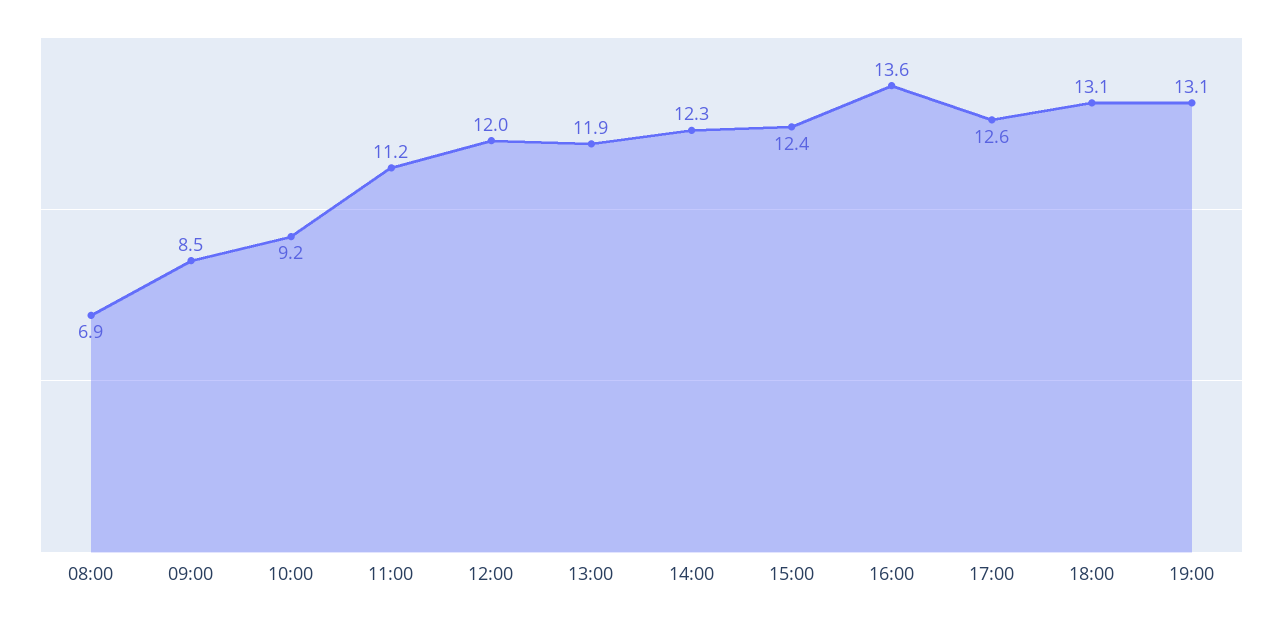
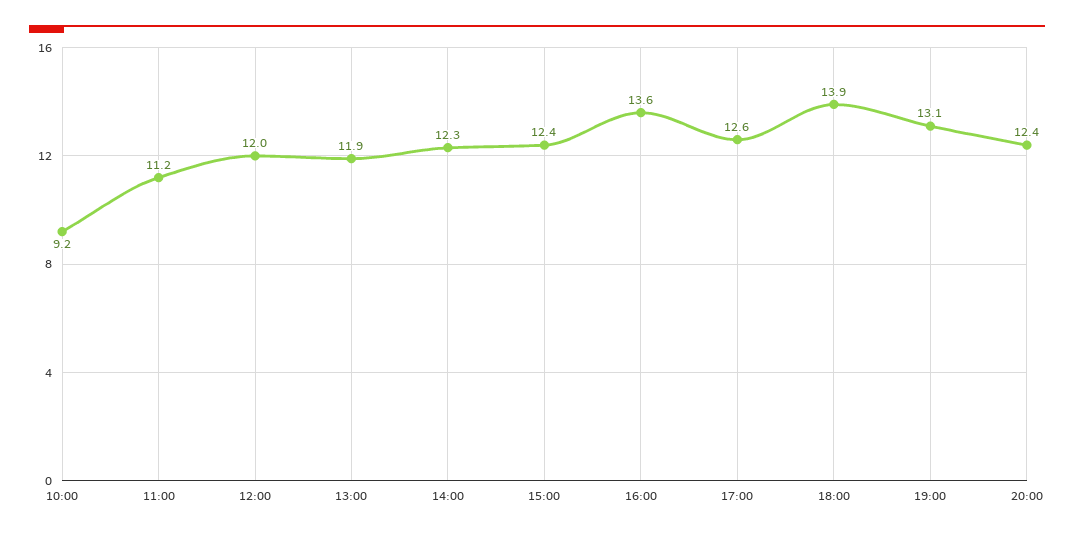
08:00: 6.9 -> none
09:00: 8.5 -> none
18:00: 13.1 -> 13.9
20:00: none -> 12.4

